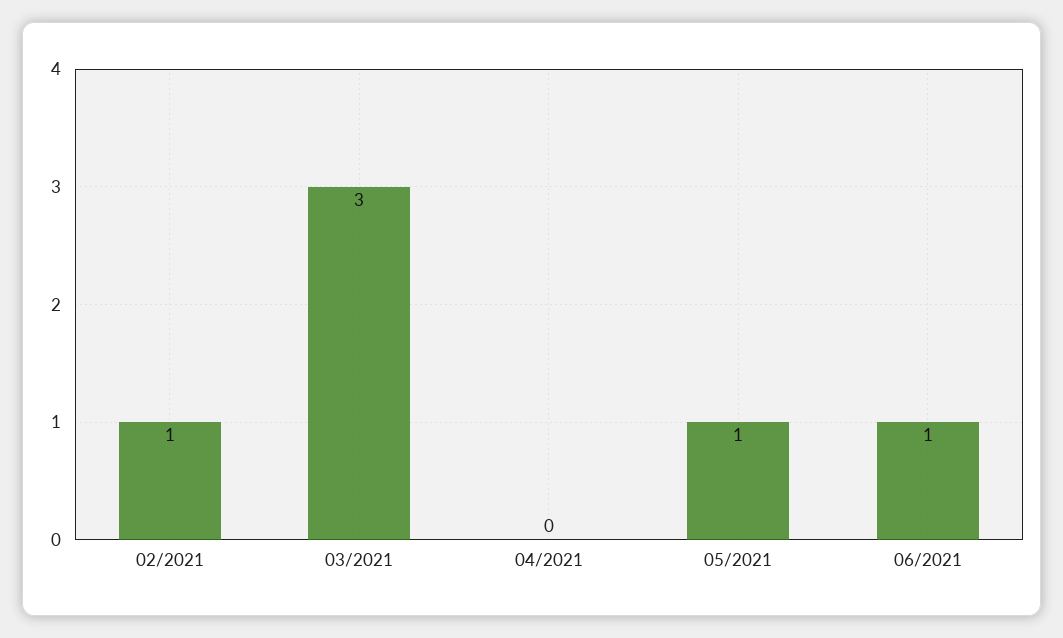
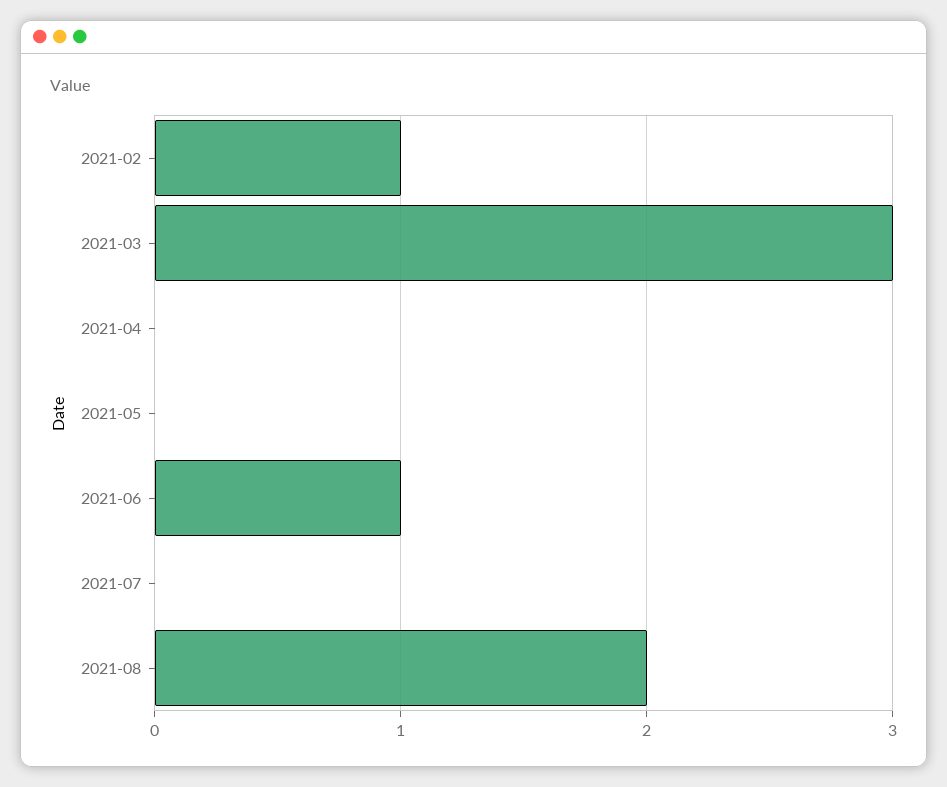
05/2021: 1 -> 0
2021-07: none -> 0
2021-08: none -> 2

